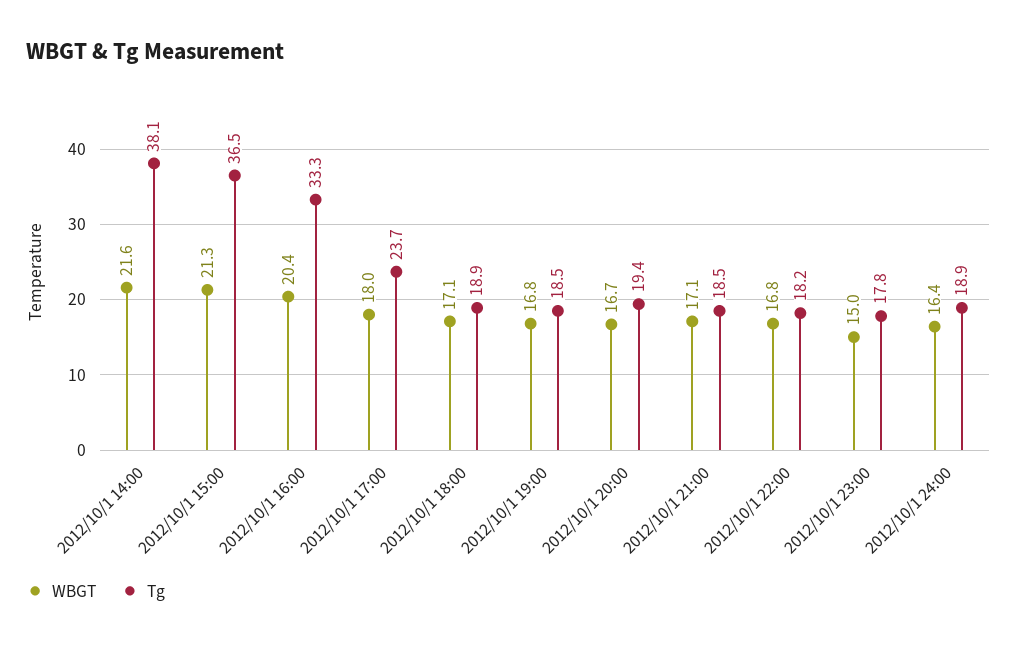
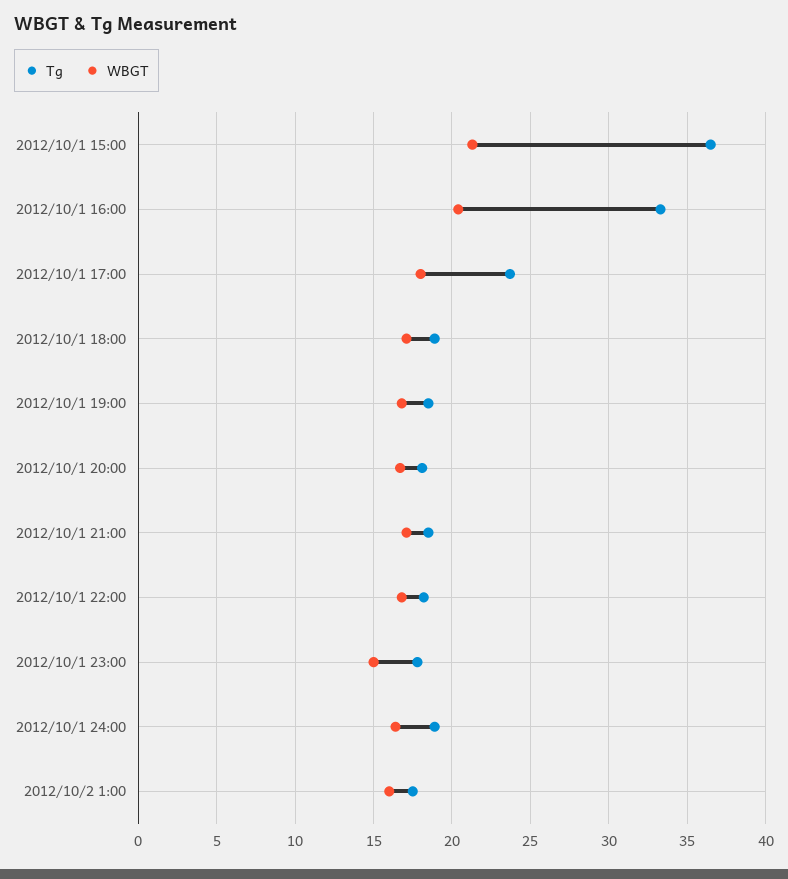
WBGT, 2012/10/1 14:00: 21.6 -> none
Tg, 2012/10/1 14:00: 38.1 -> none
Tg, 2012/10/1 20:00: 19.4 -> 18
Tg, 2012/10/2 1:00: none -> 17.5
WBGT, 2012/10/2 1:00: none -> 16

